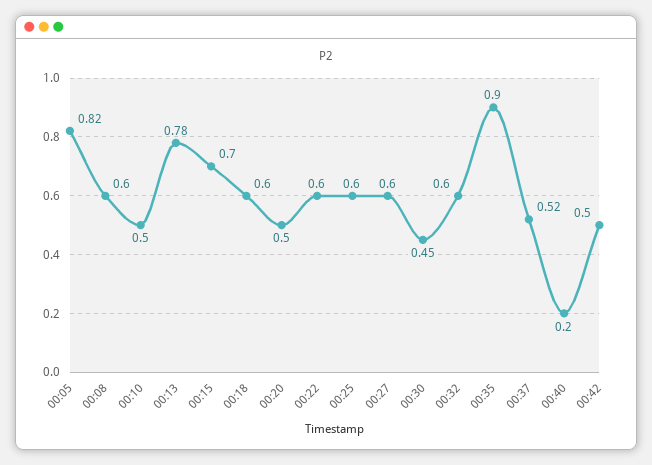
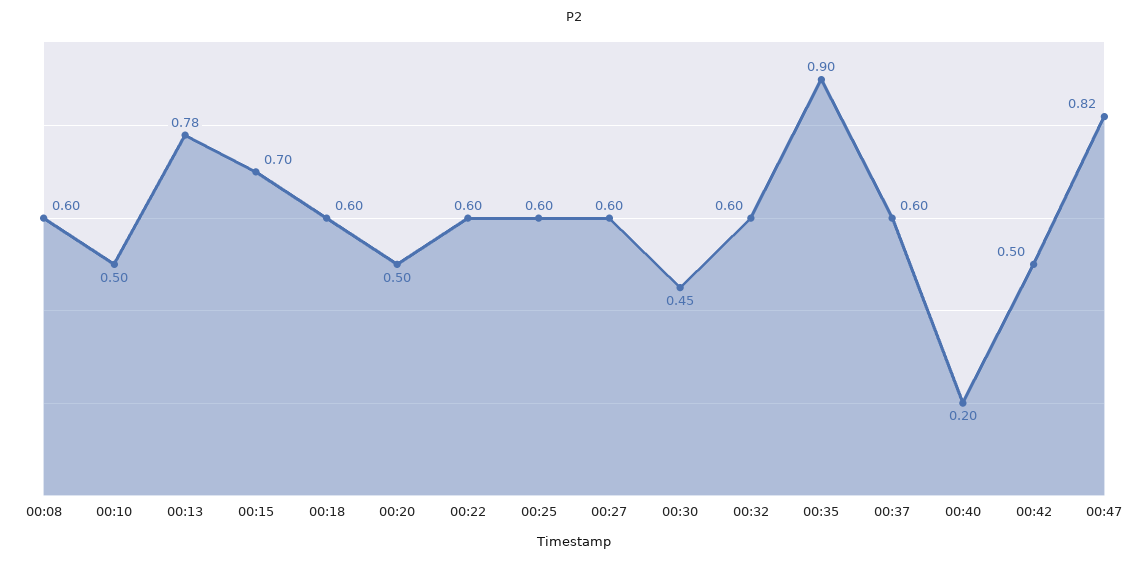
00:05: 0.82 -> none
00:37: 0.52 -> 0.6
00:47: none -> 0.82

